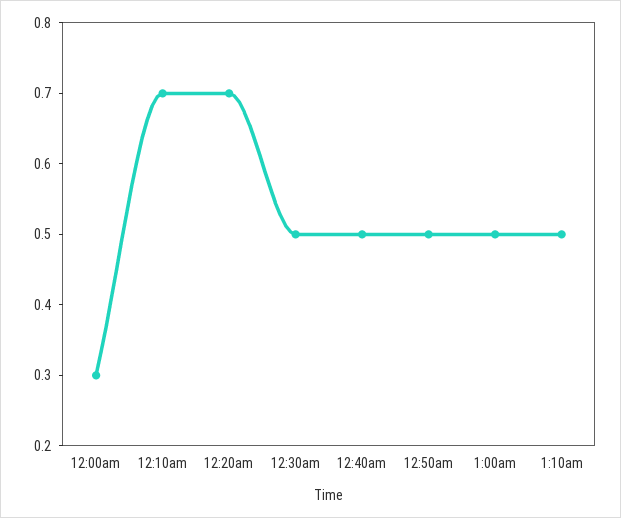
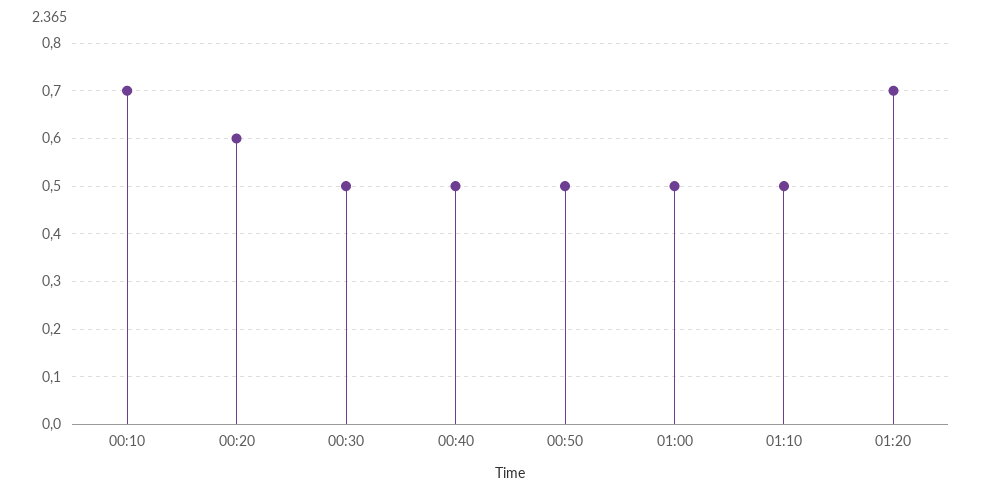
12:00am: 0.3 -> none
12:20am: 0.7 -> 0.6
01:20: none -> 0.7

